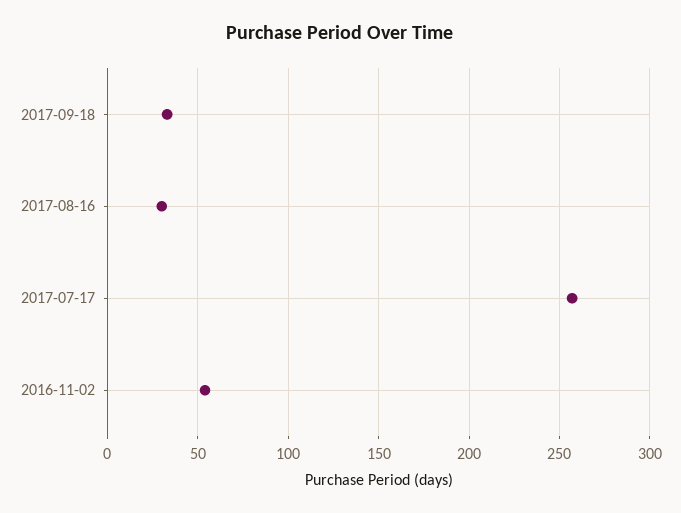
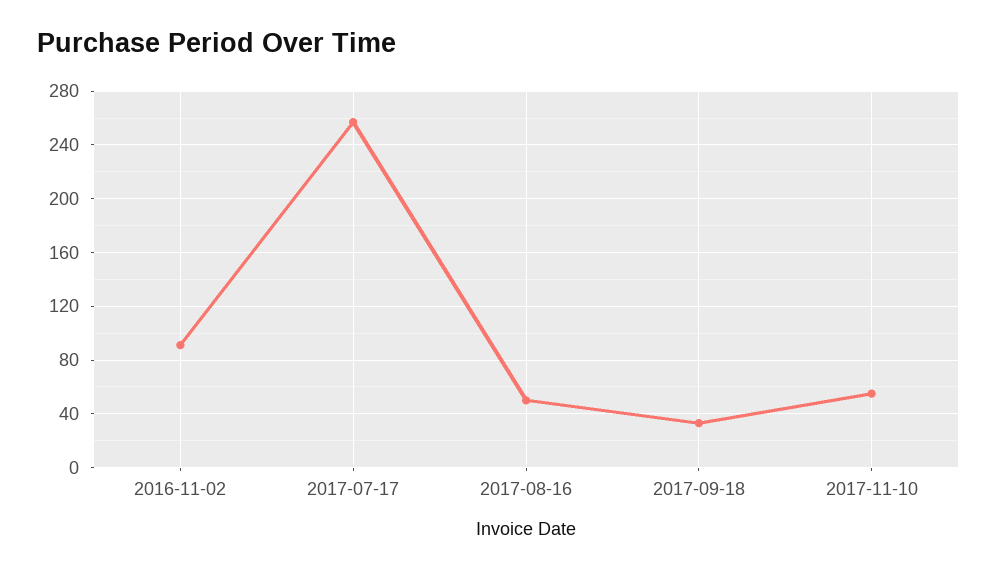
2017-08-16: 30 -> 50
2016-11-02: 55 -> 90
2017-11-10: none -> 55

